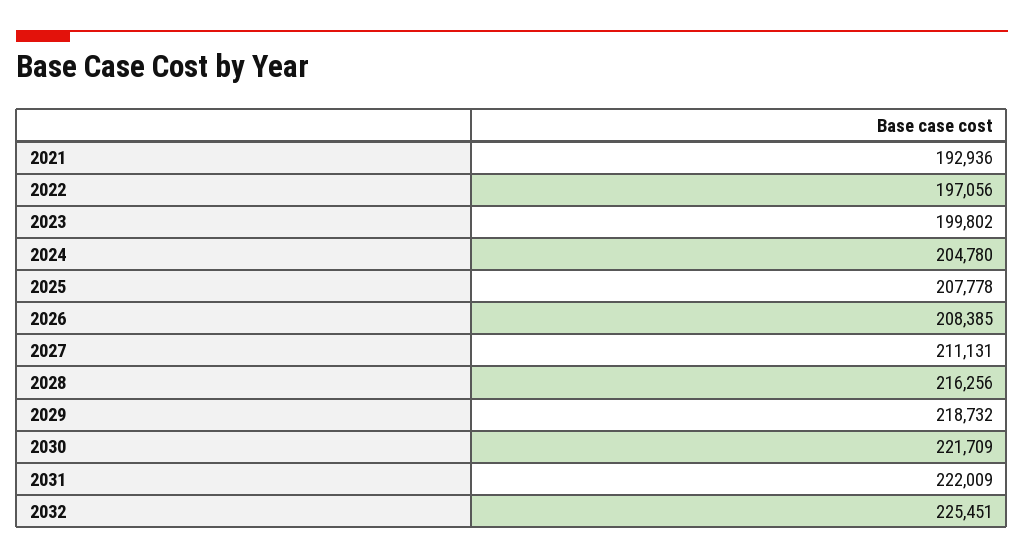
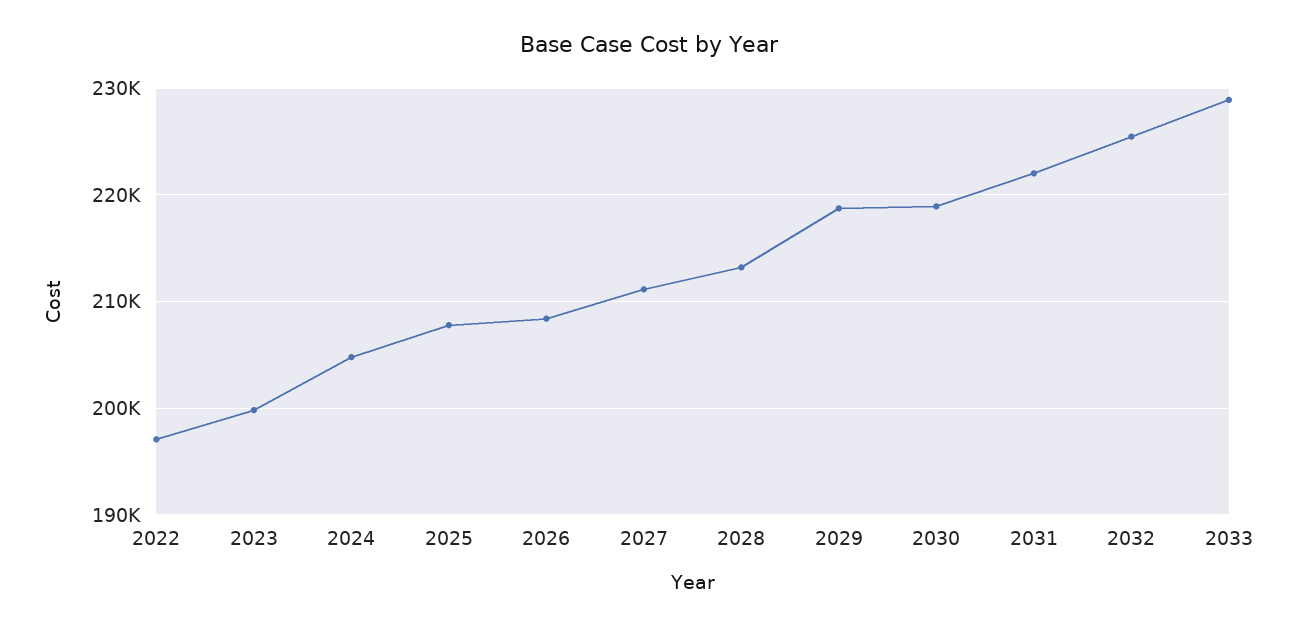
2021: 192936 -> none
2028: 216256 -> 213000
2030: 221709 -> 219000
2033: none -> 229000

